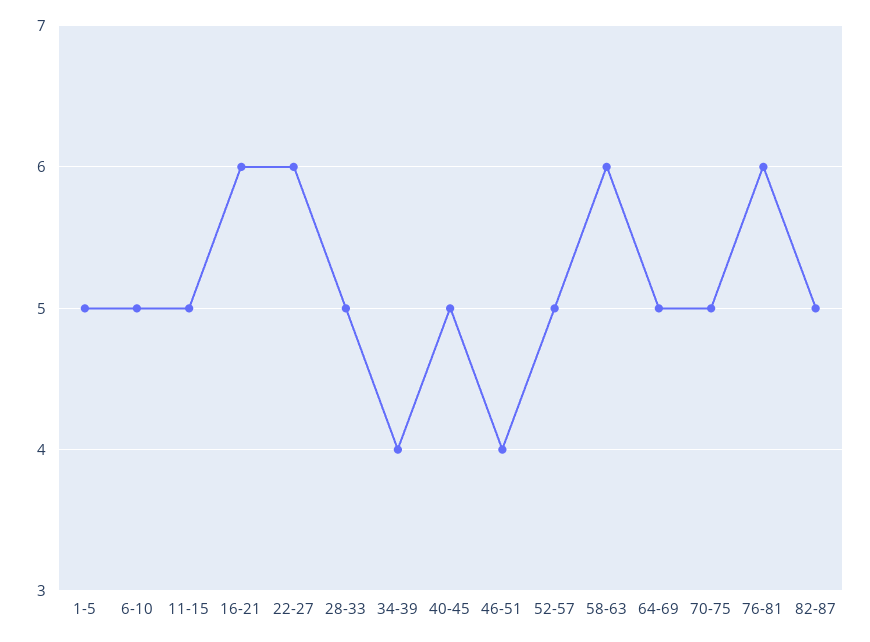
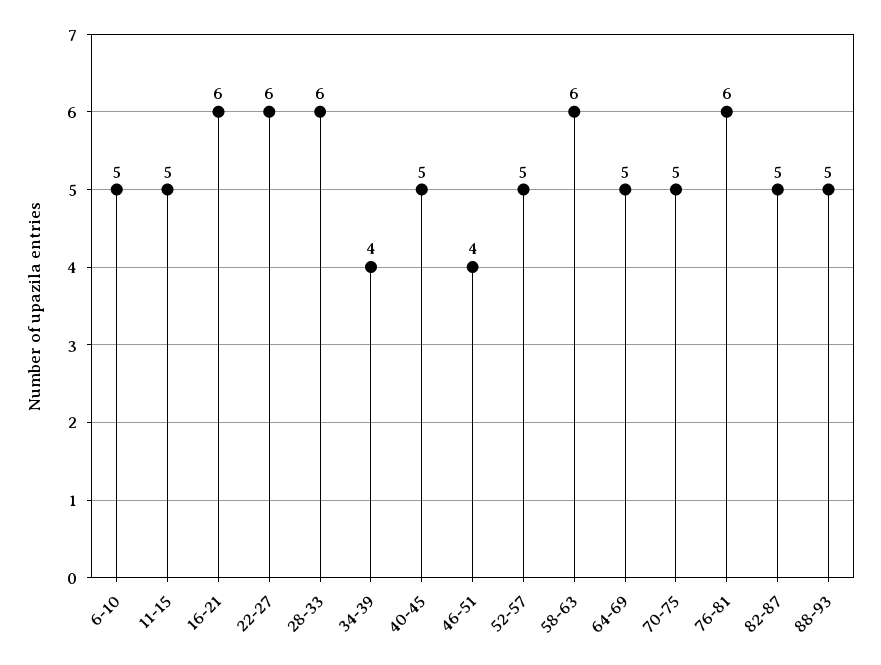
1-5: 5 -> none
28-33: 5 -> 6
88-93: none -> 5

